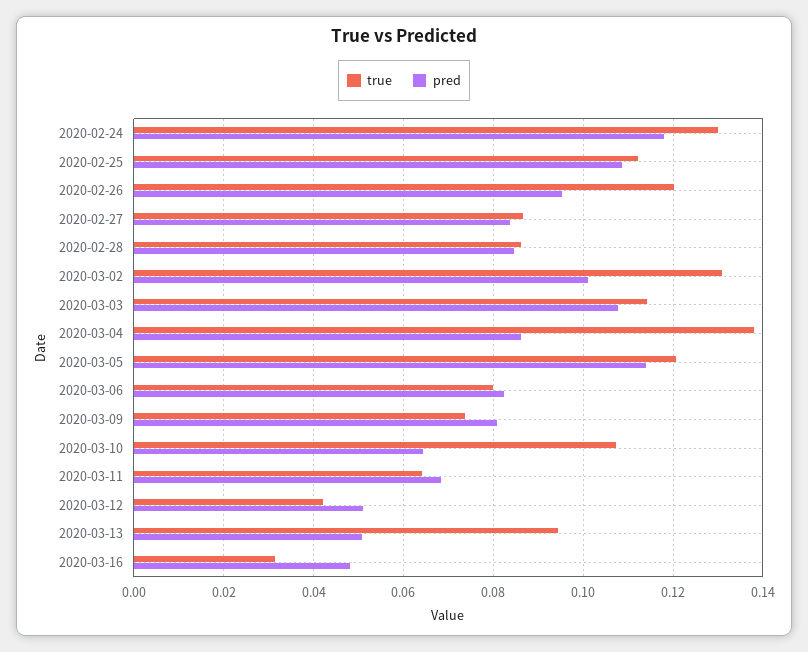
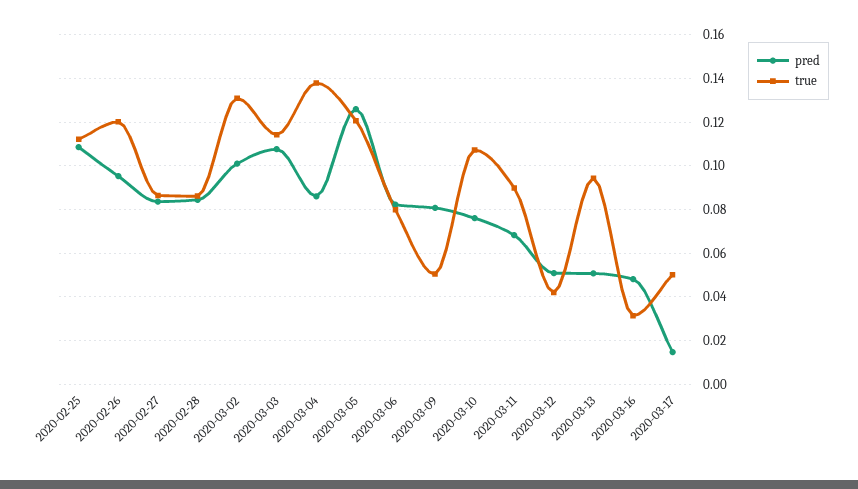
true, 2020-02-24: 0.13 -> none
pred, 2020-02-24: 0.118 -> none
pred, 2020-03-05: 0.114 -> 0.125
true, 2020-03-09: 0.074 -> 0.05
pred, 2020-03-10: 0.064 -> 0.075
true, 2020-03-11: 0.064 -> 0.09
pred, 2020-03-17: none -> 0.015
true, 2020-03-17: none -> 0.05

